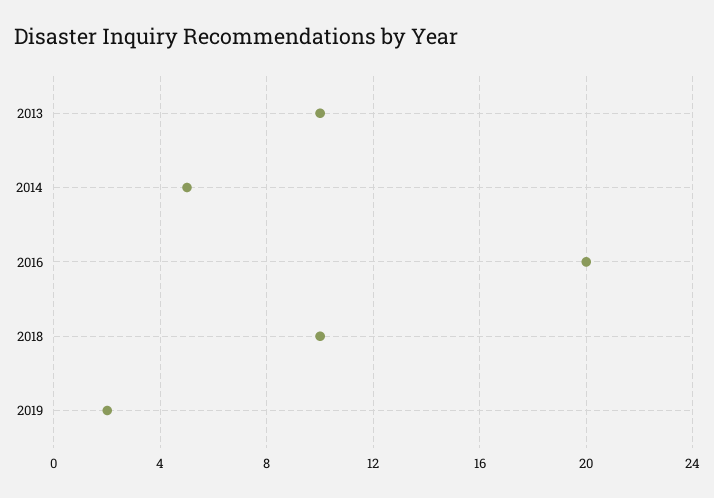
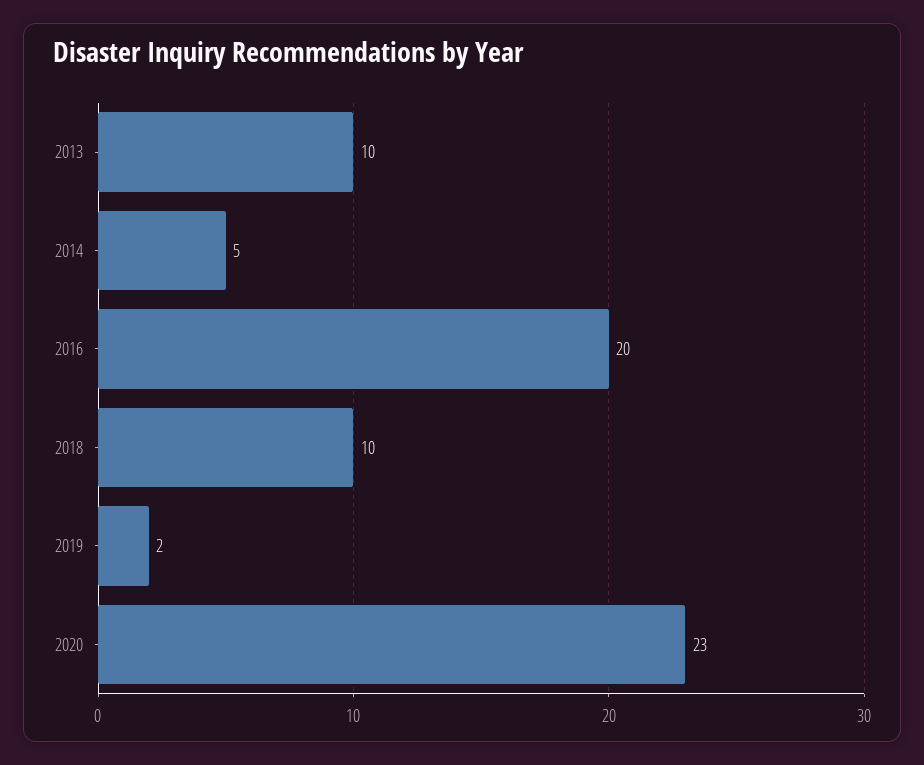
2020: none -> 23

